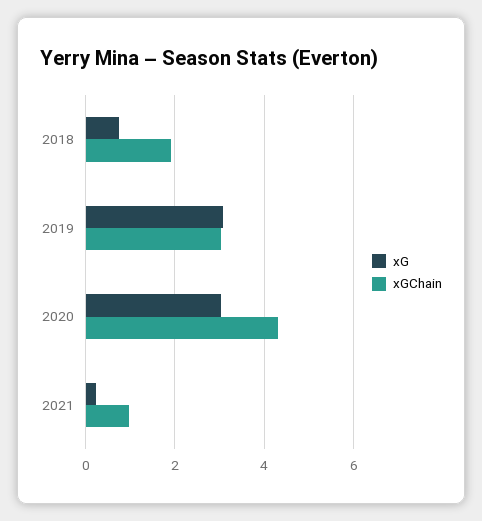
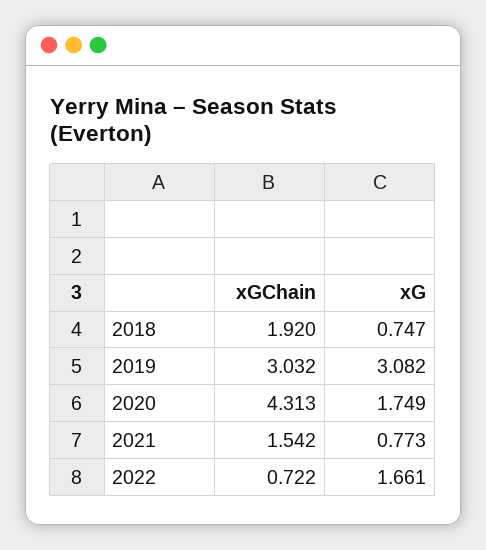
xG, 2020: 3 -> 1.749
xG, 2021: 0.2 -> 0.773
xGChain, 2021: 1 -> 1.542
xGChain, 2022: none -> 0.722
xG, 2022: none -> 1.661

